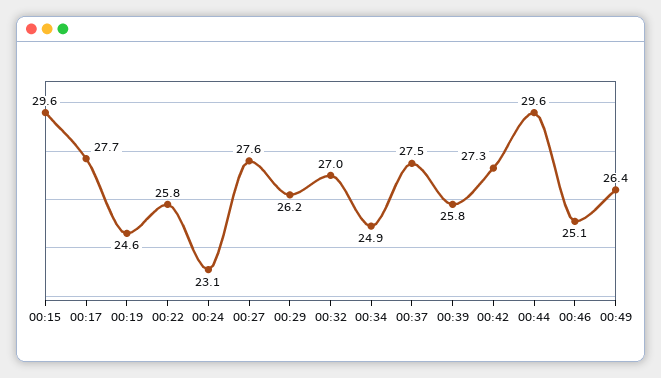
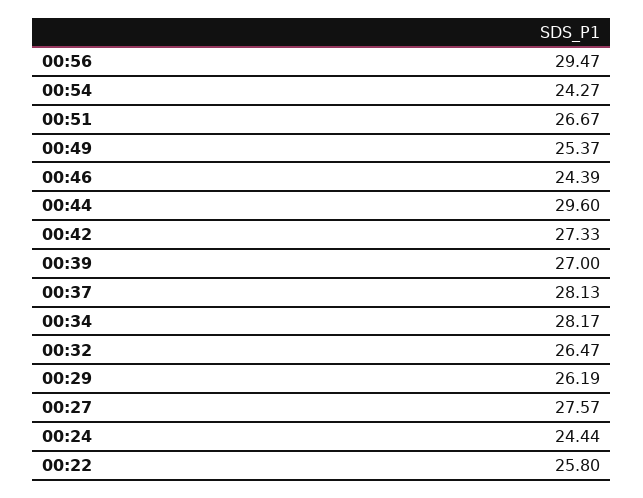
00:15: 29.6 -> none
00:17: 27.7 -> none
00:19: 24.6 -> none
00:24: 23.1 -> 24.44
00:32: 27 -> 26.47
00:34: 24.9 -> 28.17
00:37: 27.5 -> 28.13
00:39: 25.8 -> 27
00:46: 25.1 -> 24.39
00:49: 26.4 -> 25.37
00:56: none -> 29.47
00:54: none -> 24.27
00:51: none -> 26.67

